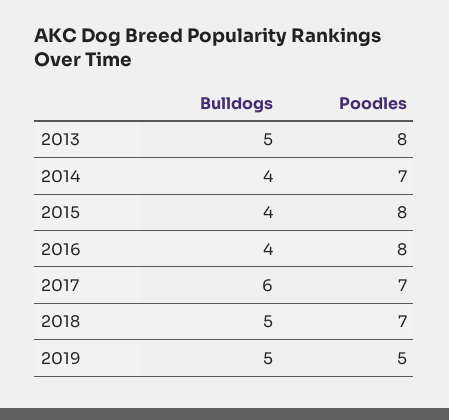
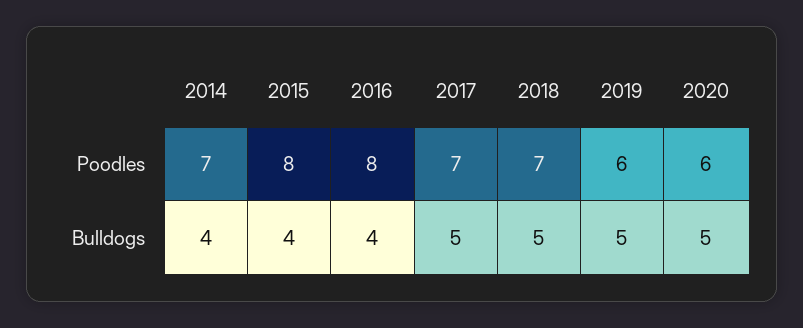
Bulldogs, 2013: 5 -> none
Poodles, 2013: 8 -> none
Bulldogs, 2017: 6 -> 5
Poodles, 2019: 5 -> 6
Poodles, 2020: none -> 6
Bulldogs, 2020: none -> 5

